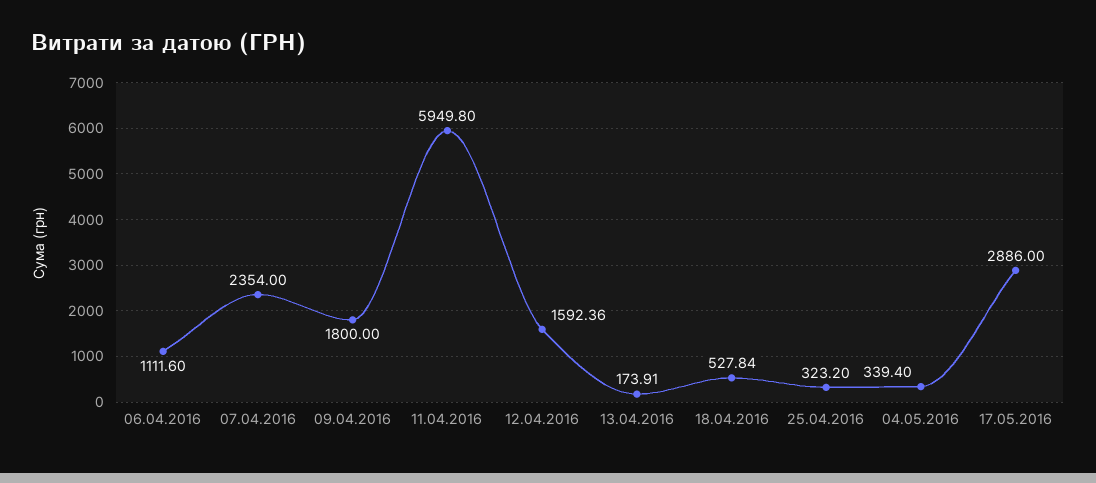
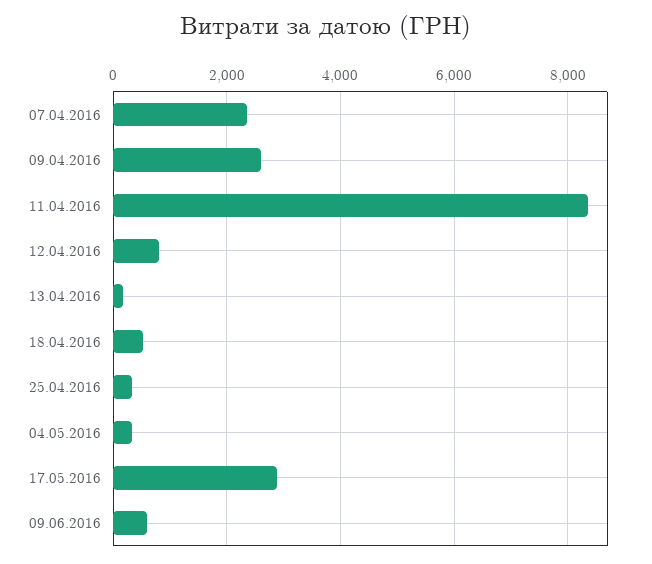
06.04.2016: 1111.6 -> none
09.04.2016: 1800 -> 2600
11.04.2016: 5949.8 -> 8400
12.04.2016: 1592.36 -> 800
09.06.2016: none -> 600

